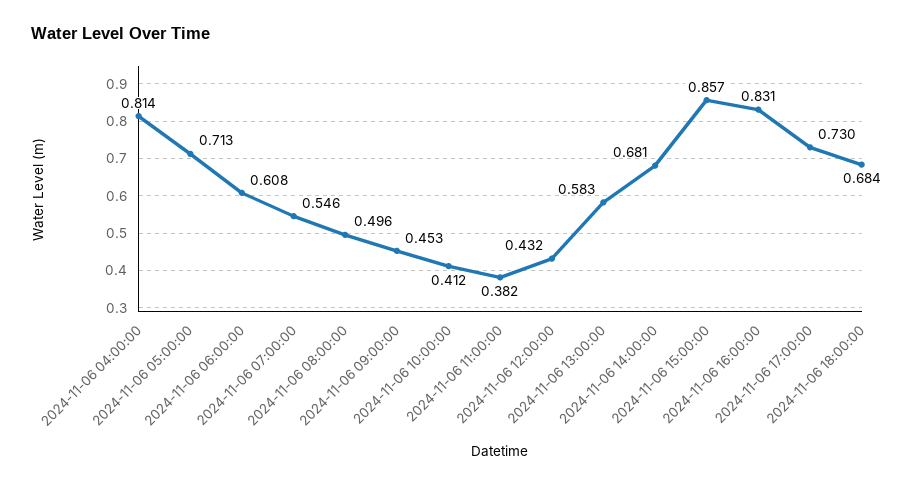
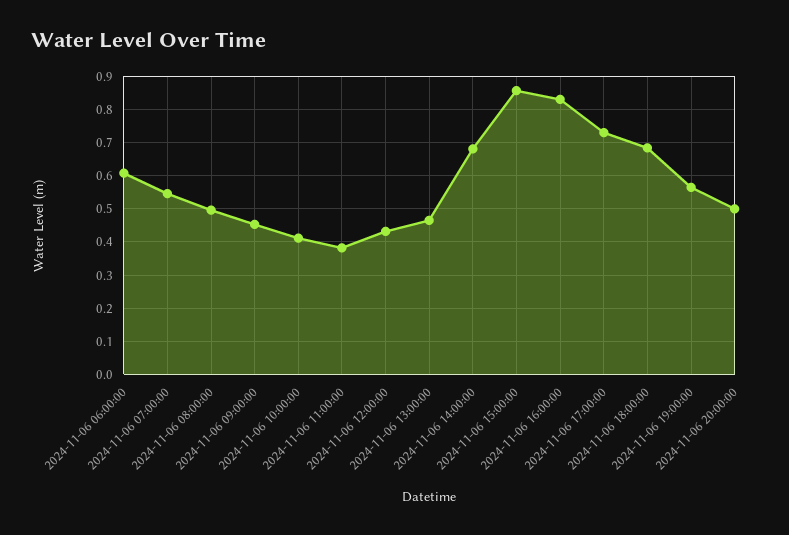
2024-11-06 04:00:00: 0.814 -> none
2024-11-06 05:00:00: 0.713 -> none
2024-11-06 13:00:00: 0.583 -> 0.46
2024-11-06 19:00:00: none -> 0.56
2024-11-06 20:00:00: none -> 0.5

